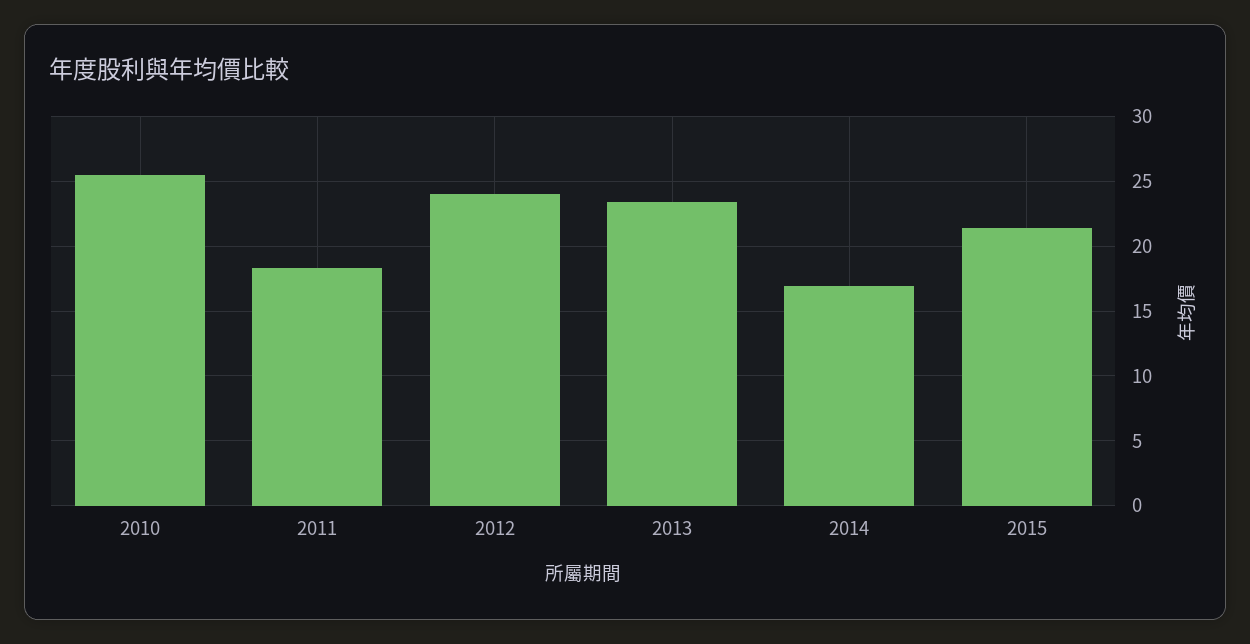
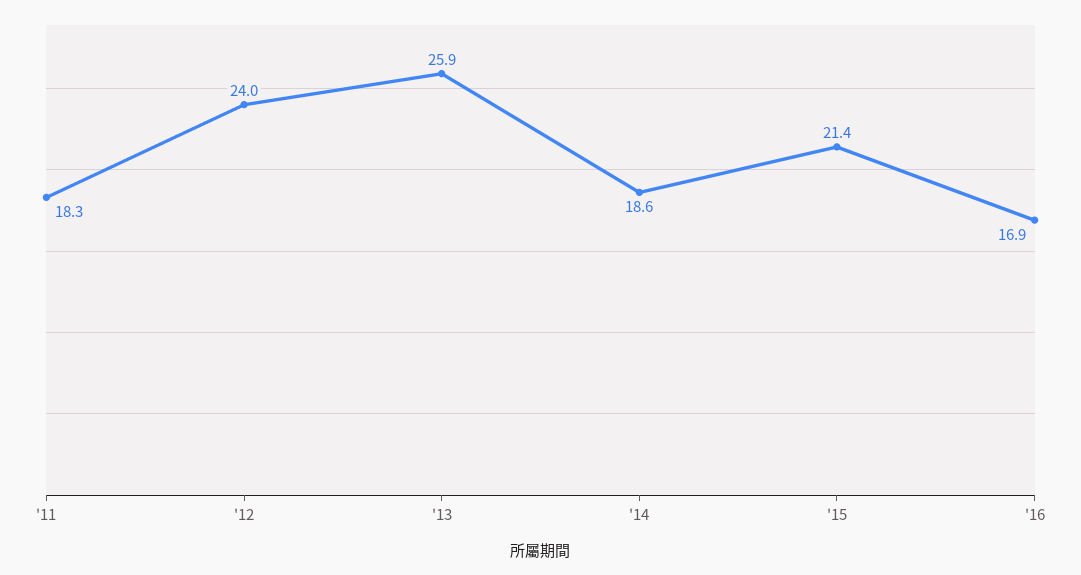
2010: 25.5 -> none
2013: 23.5 -> 25.9
2014: 17 -> 18.6
'16: none -> 16.9

